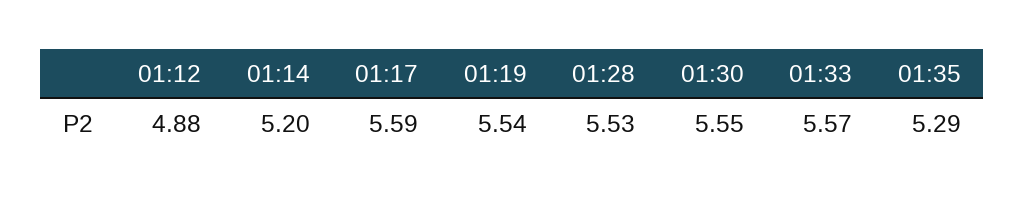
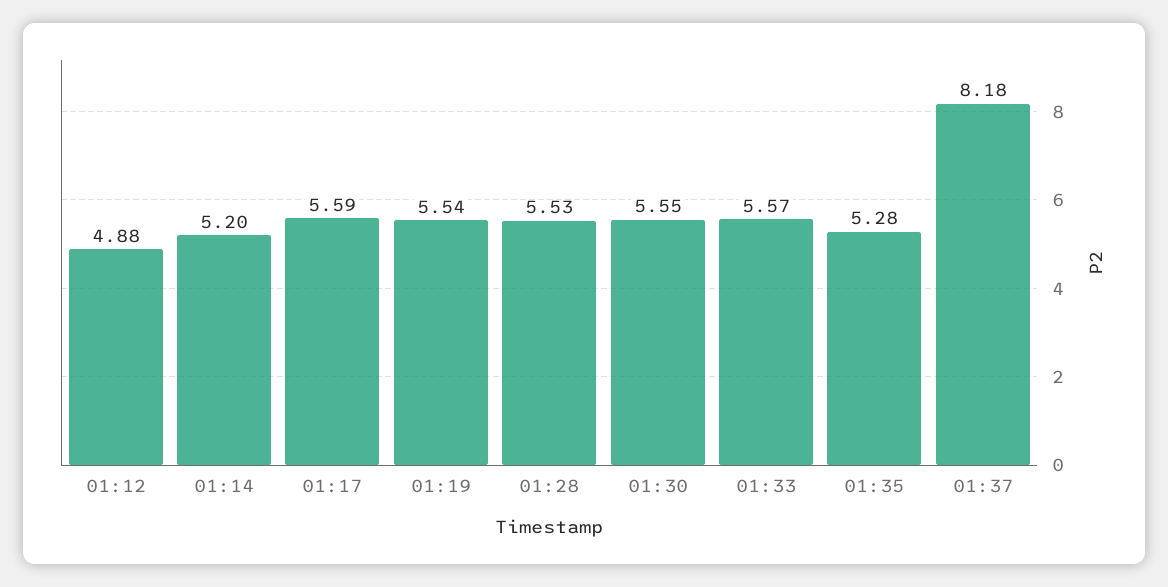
01:35: 5.29 -> 5.28
01:37: none -> 8.18

